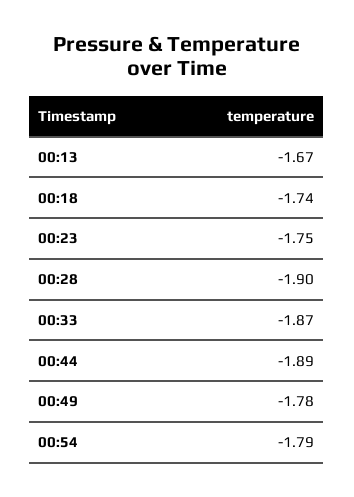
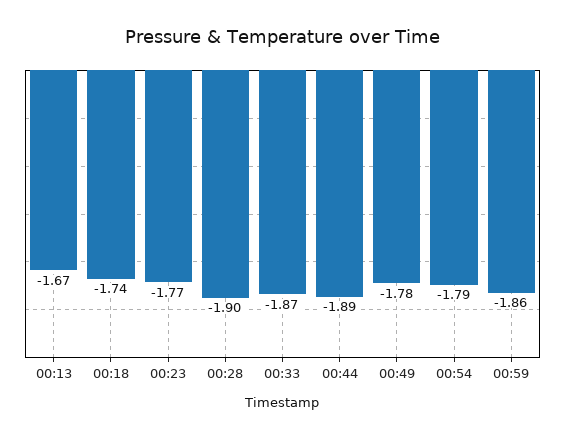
00:23: -1.75 -> -1.77
00:59: none -> -1.86

